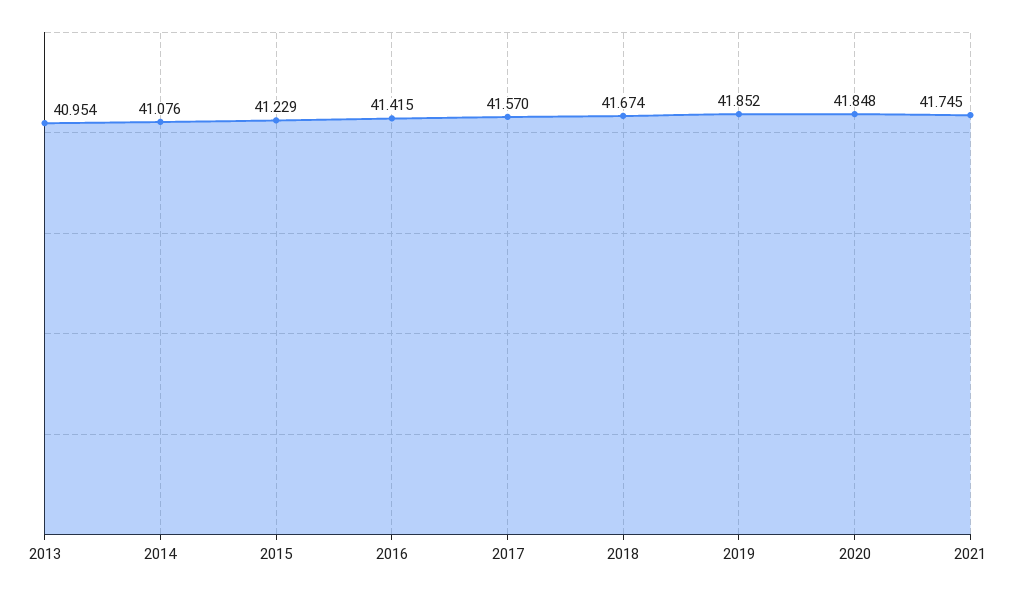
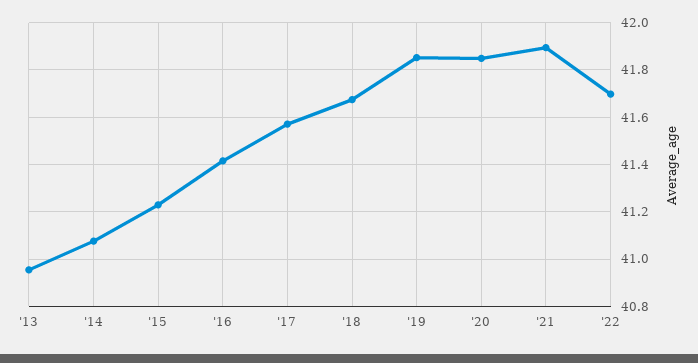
2021: 41.745 -> 41.9
'22: none -> 41.7

